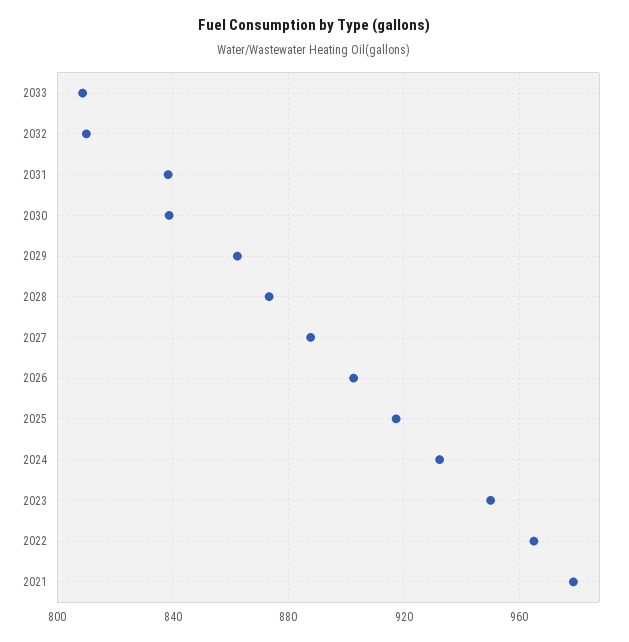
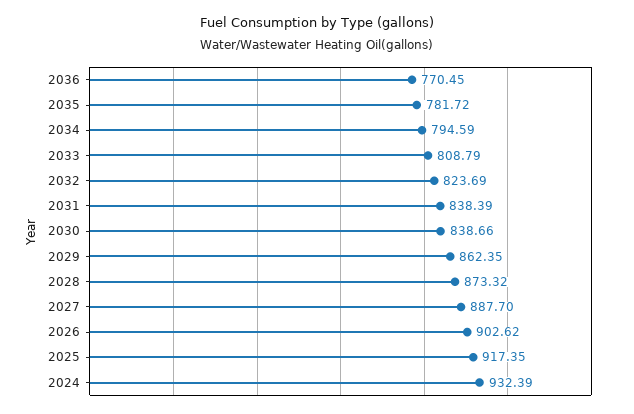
2032: 810 -> 823.69
2023: 950 -> none
2022: 965 -> none
2021: 980 -> none
2036: none -> 770.45
2035: none -> 781.72
2034: none -> 794.59

